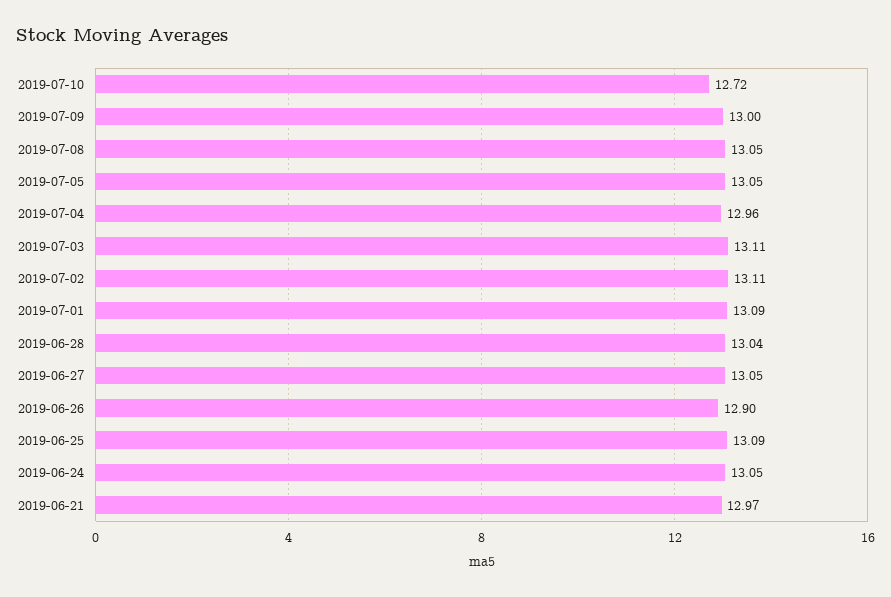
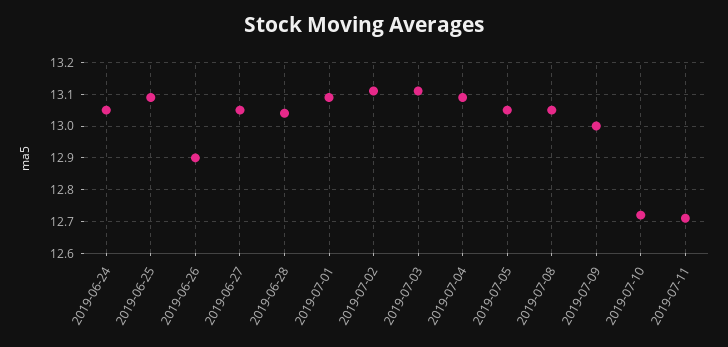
2019-07-04: 12.96 -> 13.1
2019-06-21: 12.97 -> none
2019-07-11: none -> 12.7

